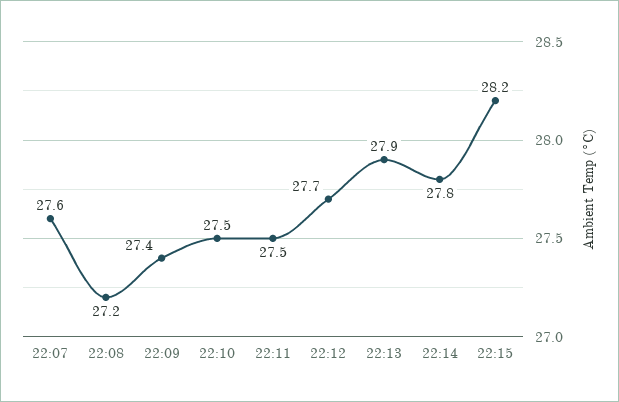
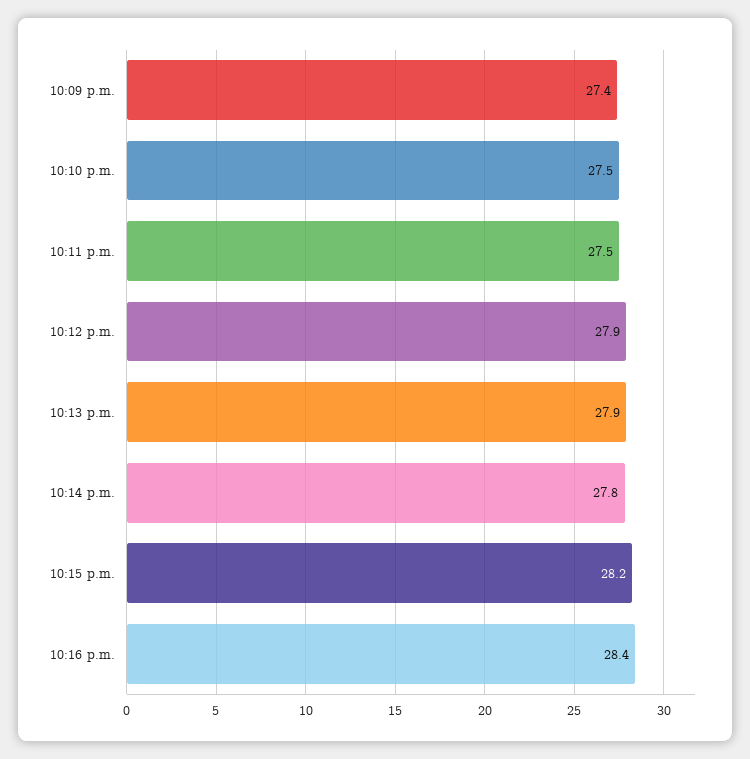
22:07: 27.6 -> none
22:08: 27.2 -> none
22:12: 27.7 -> 27.9
10:16 p.m.: none -> 28.4

